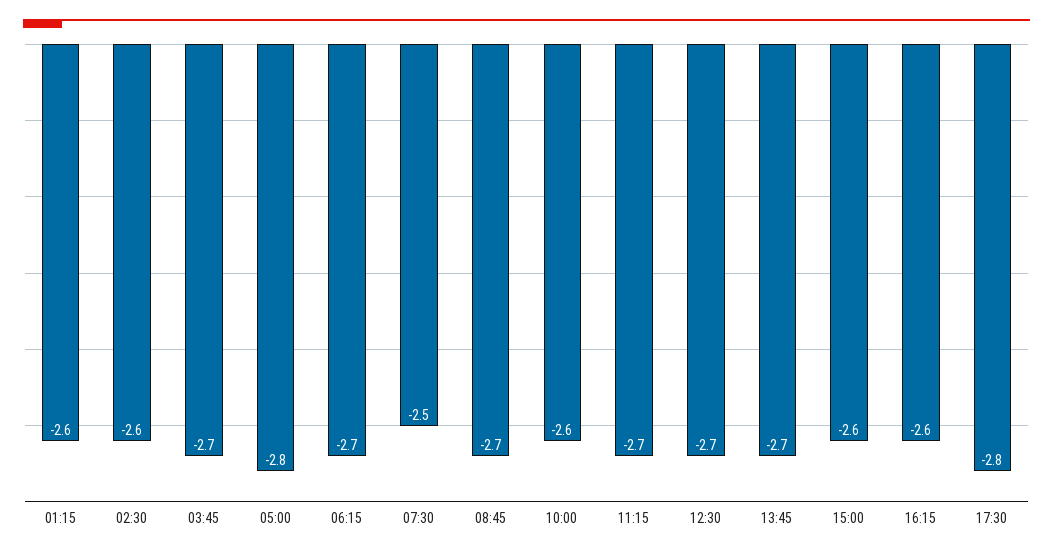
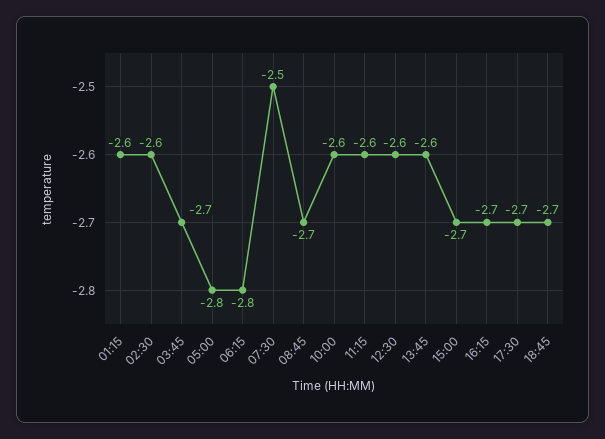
06:15: -2.7 -> -2.8
11:15: -2.7 -> -2.6
12:30: -2.7 -> -2.6
13:45: -2.7 -> -2.6
15:00: -2.6 -> -2.7
16:15: -2.6 -> -2.7
17:30: -2.8 -> -2.7
18:45: none -> -2.7

